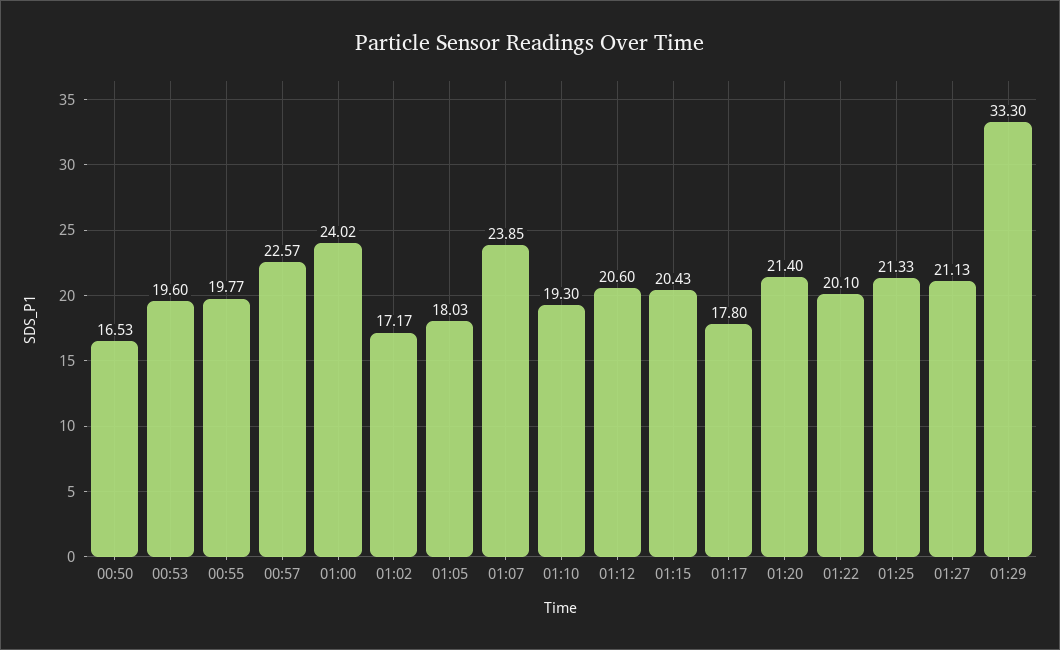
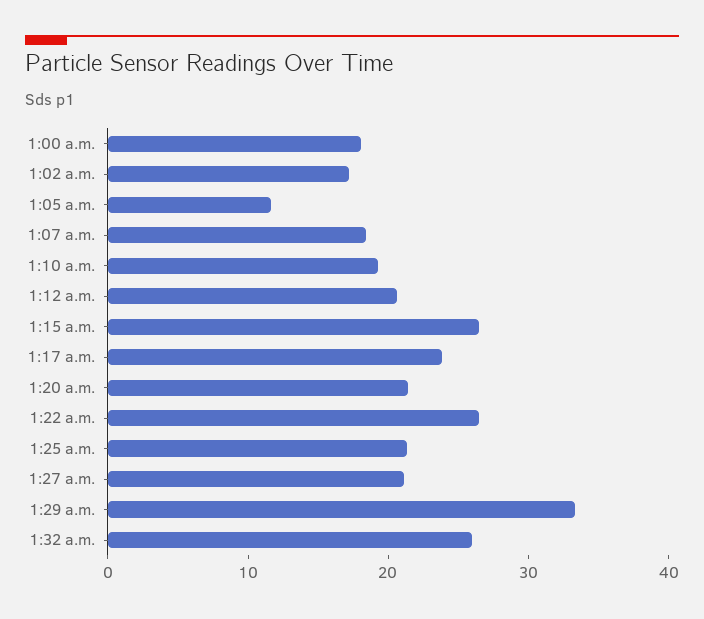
00:50: 16.53 -> none
00:53: 19.6 -> none
00:55: 19.77 -> none
00:57: 22.57 -> none
01:00: 24.02 -> 18
01:05: 18.03 -> 12
01:07: 23.85 -> 18
01:15: 20.43 -> 26
01:17: 17.8 -> 24
01:22: 20.1 -> 26
1:32 a.m.: none -> 26

